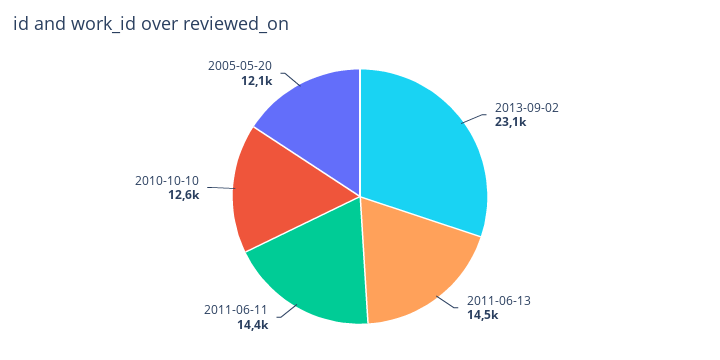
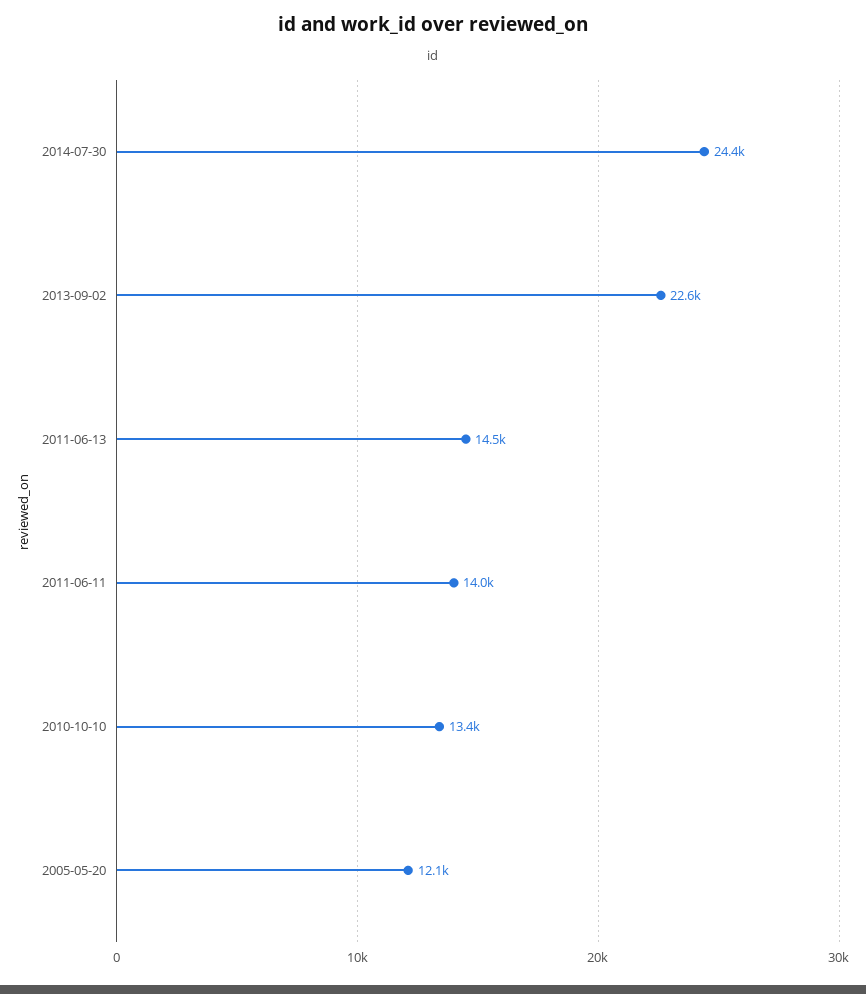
2013-09-02: 23100 -> 22600
2011-06-11: 14400 -> 14000
2010-10-10: 12600 -> 13400
2014-07-30: none -> 24400

